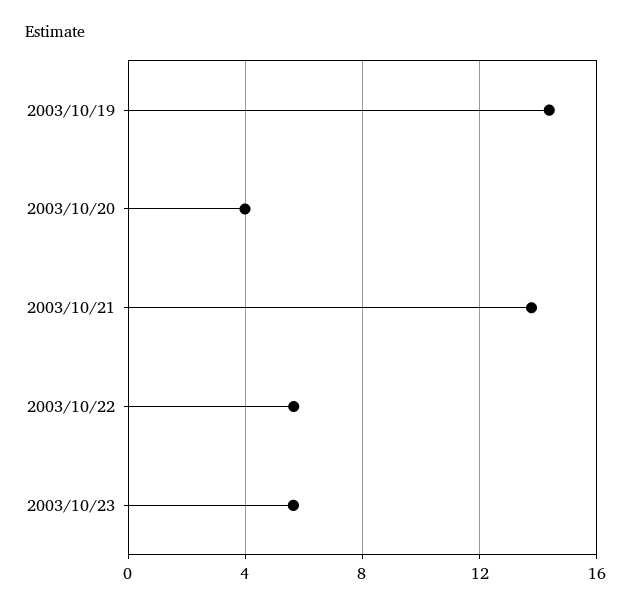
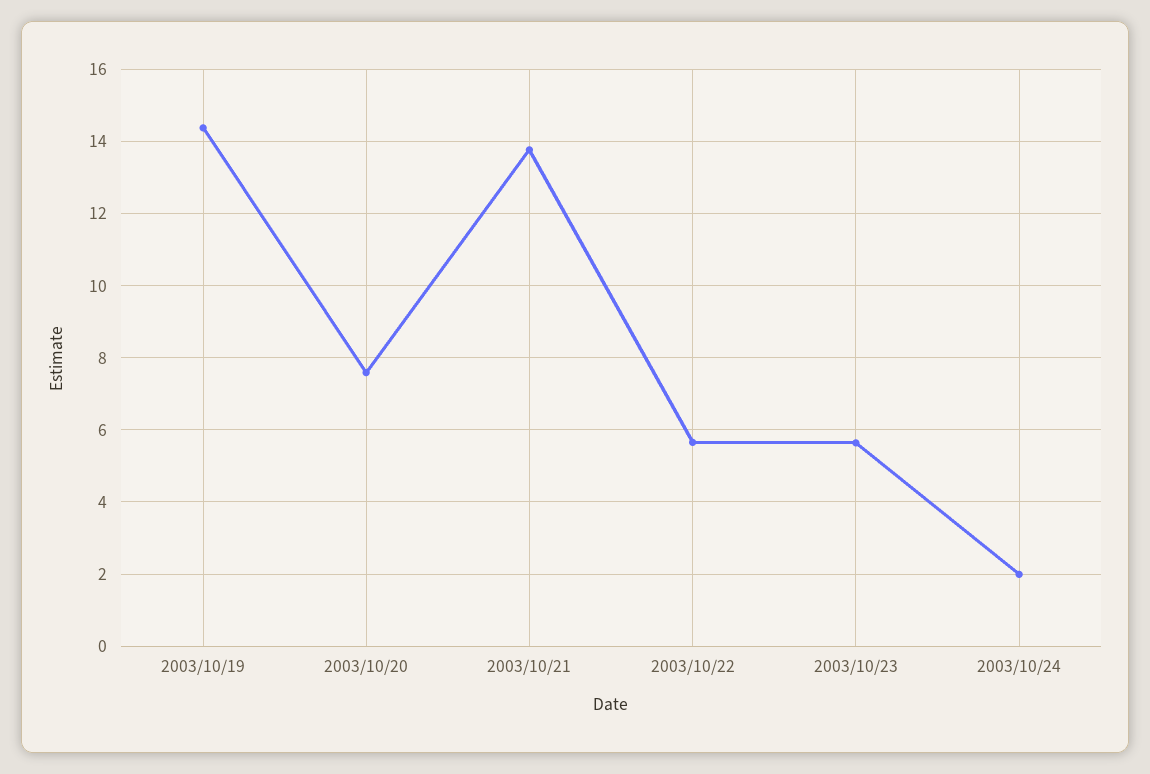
2003/10/20: 4 -> 7.6
2003/10/24: none -> 2

